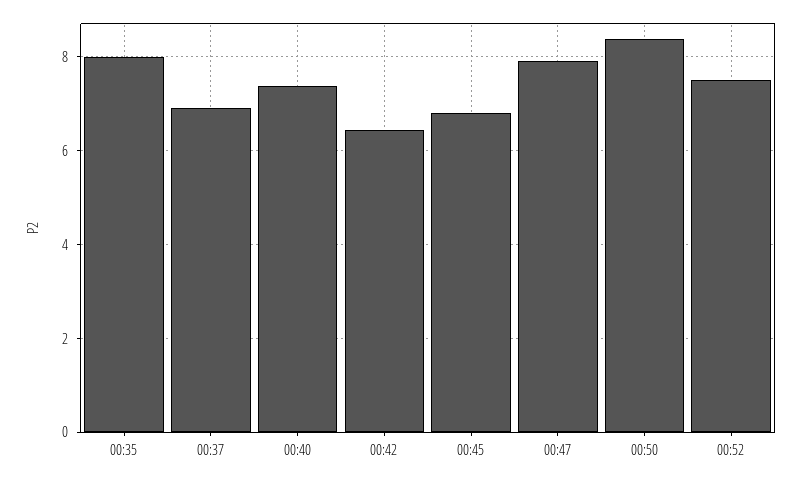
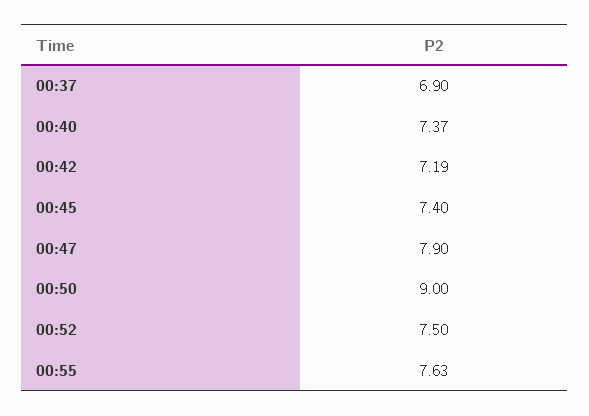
00:35: 8 -> none
00:42: 6.4 -> 7.19
00:45: 6.8 -> 7.4
00:50: 8.4 -> 9
00:55: none -> 7.63

